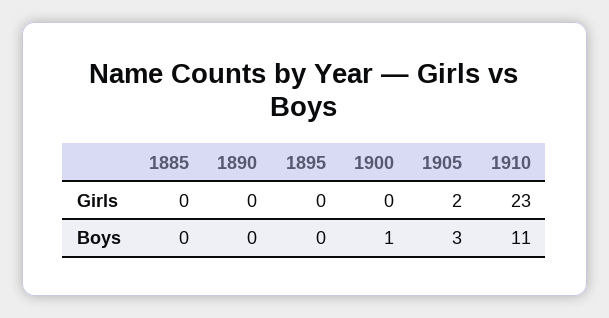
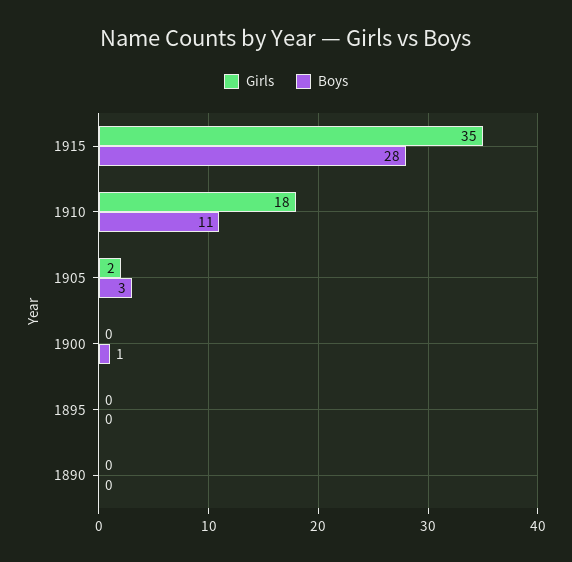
Girls, 1885: 0 -> none
Girls, 1910: 23 -> 18
Boys, 1885: 0 -> none
Girls, 1915: none -> 35
Boys, 1915: none -> 28

